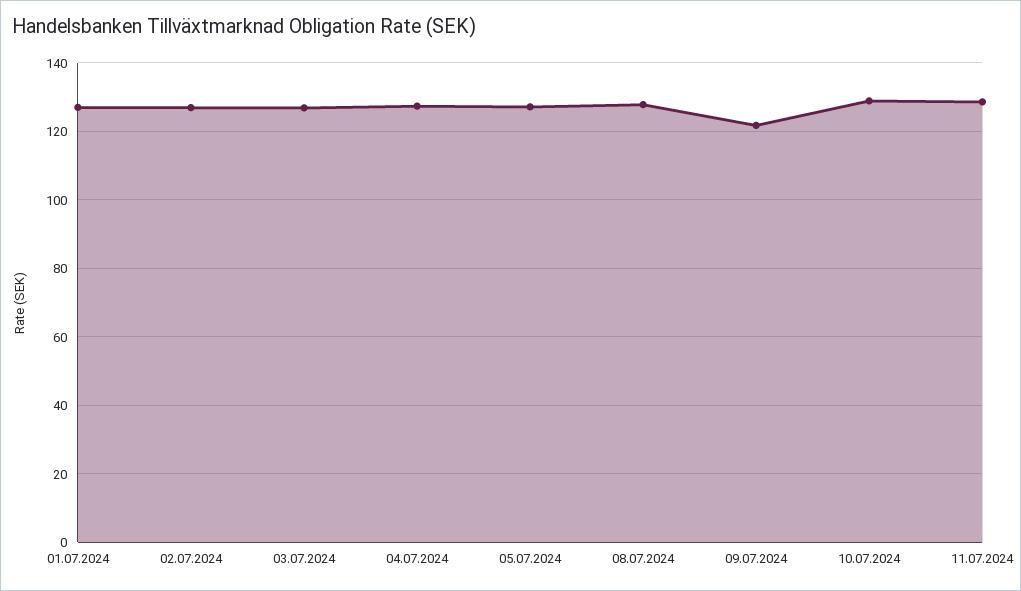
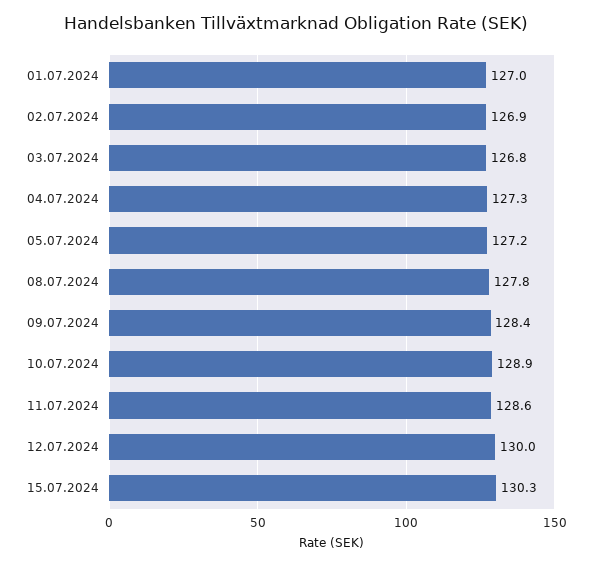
09.07.2024: 122 -> 128.4
12.07.2024: none -> 130
15.07.2024: none -> 130.3

